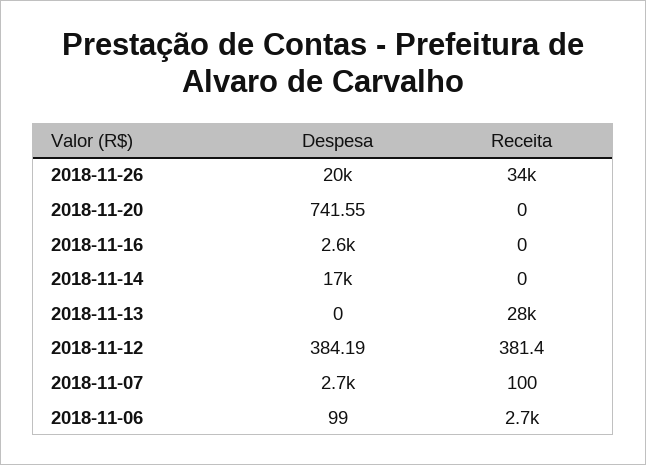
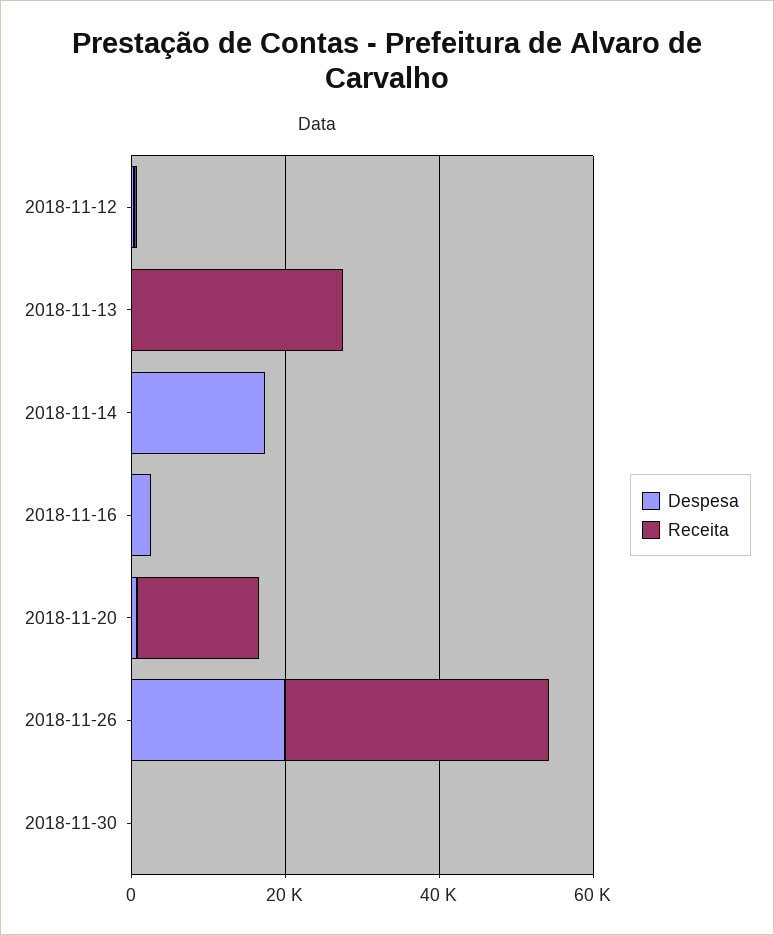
Receita, 2018-11-20: 0 -> 15000
Despesa, 2018-11-07: 2700 -> none
Receita, 2018-11-07: 100 -> none
Despesa, 2018-11-06: 99 -> none
Receita, 2018-11-06: 2700 -> none
Despesa, 2018-11-30: none -> 0
Receita, 2018-11-30: none -> 0

